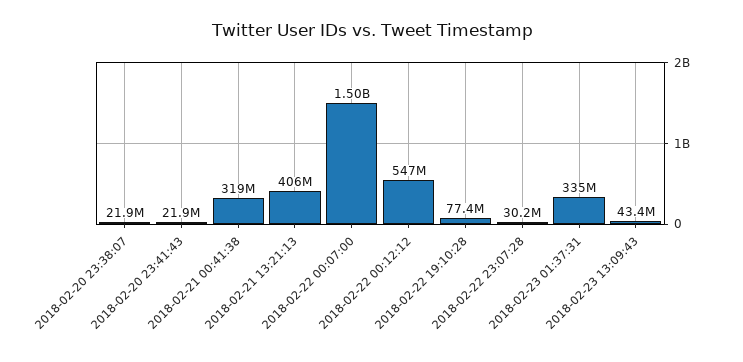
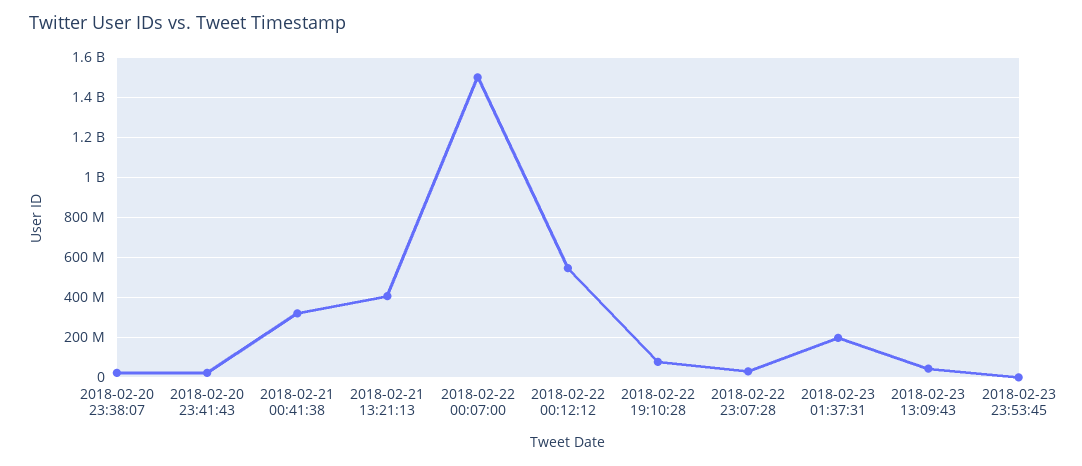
2018-02-23 01:37:31: 335000000 -> 200000000
2018-02-23 23:53:45: none -> 0

